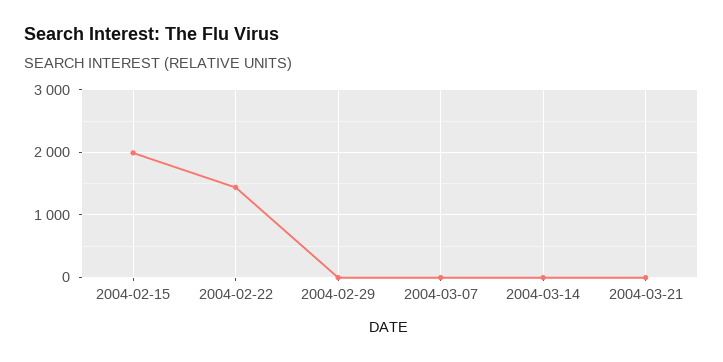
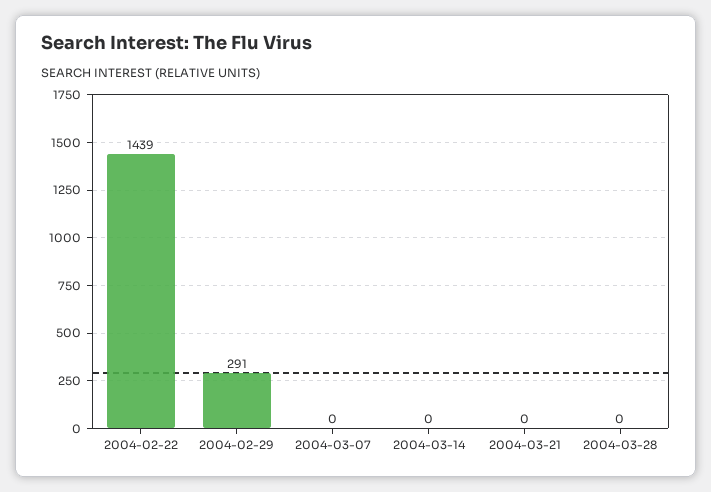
2004-02-15: 2000 -> none
2004-02-29: 0 -> 291
2004-03-28: none -> 0

